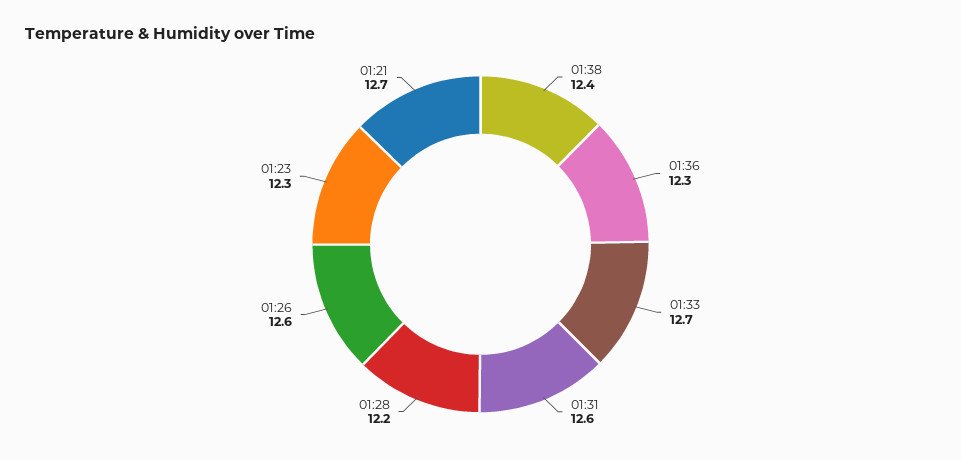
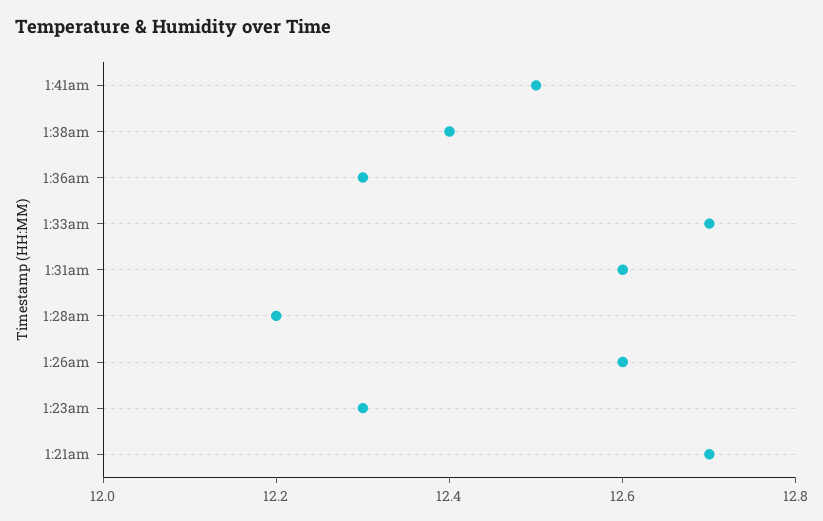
1:41am: none -> 12.5

